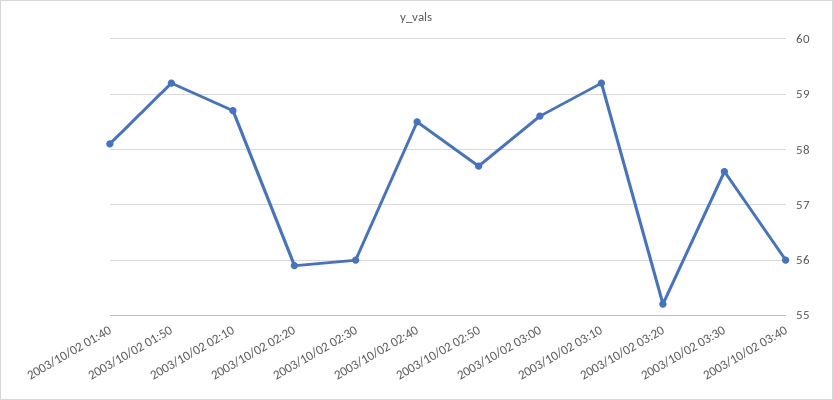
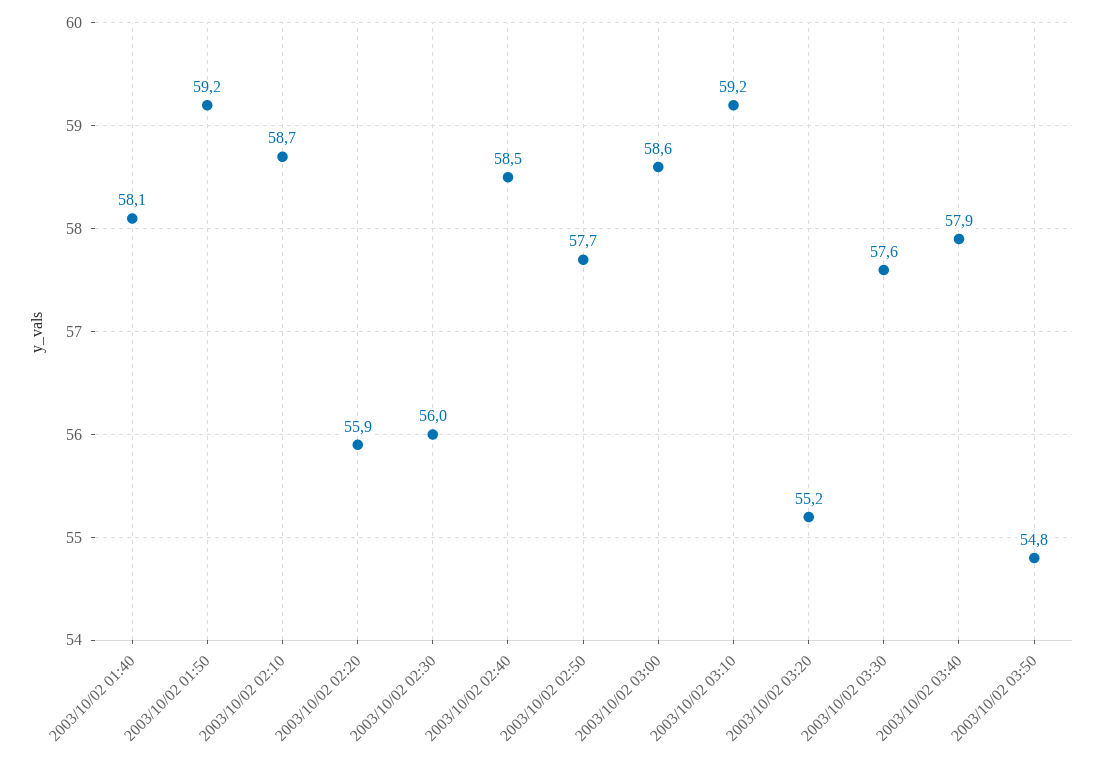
2003/10/02 03:40: 56 -> 57.9
2003/10/02 03:50: none -> 54.8

